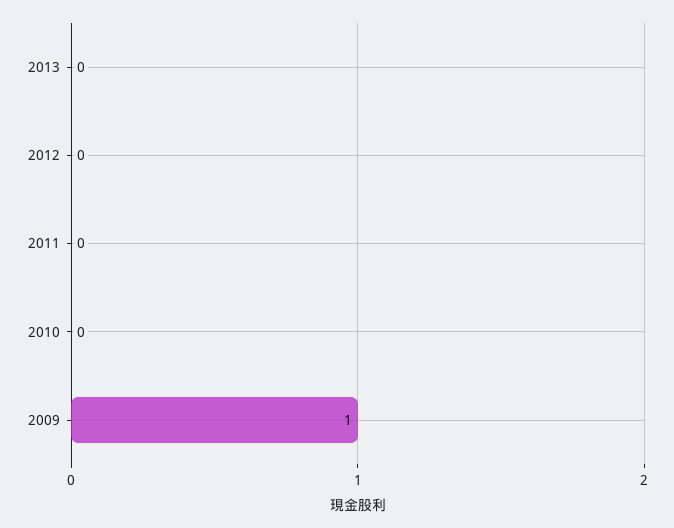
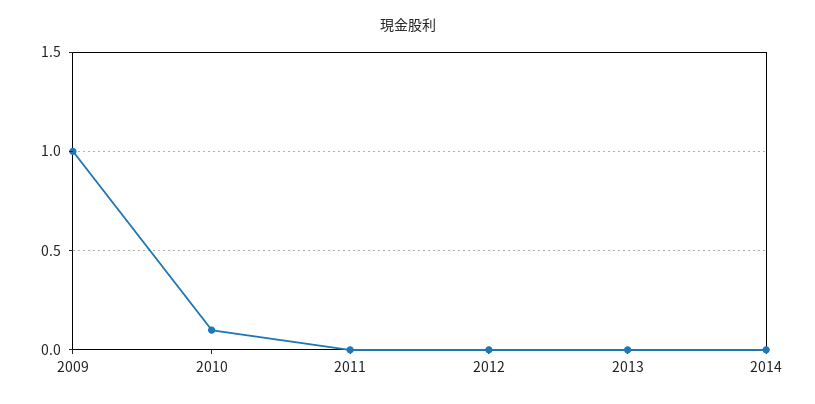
2010: 0 -> 0.1
2014: none -> 0

